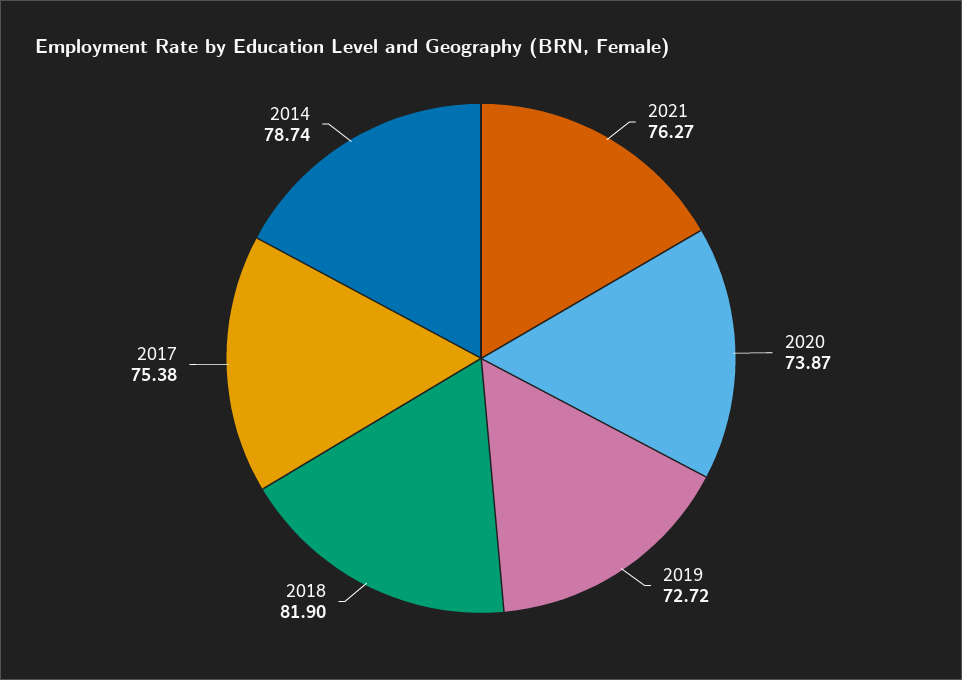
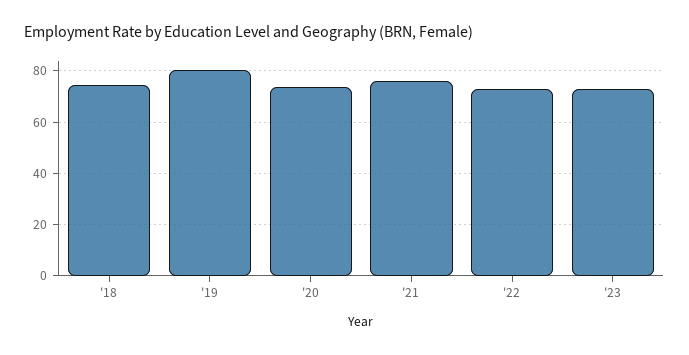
2019: 72.72 -> 80
2018: 81.9 -> 75
2017: 75.38 -> none
2014: 78.74 -> none
'22: none -> 72.5
'23: none -> 72.5

